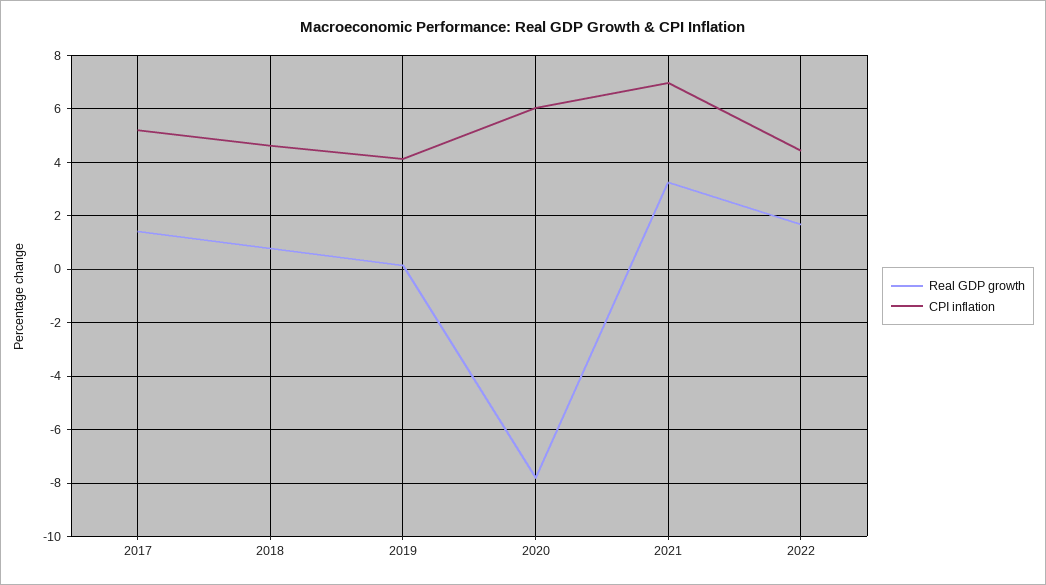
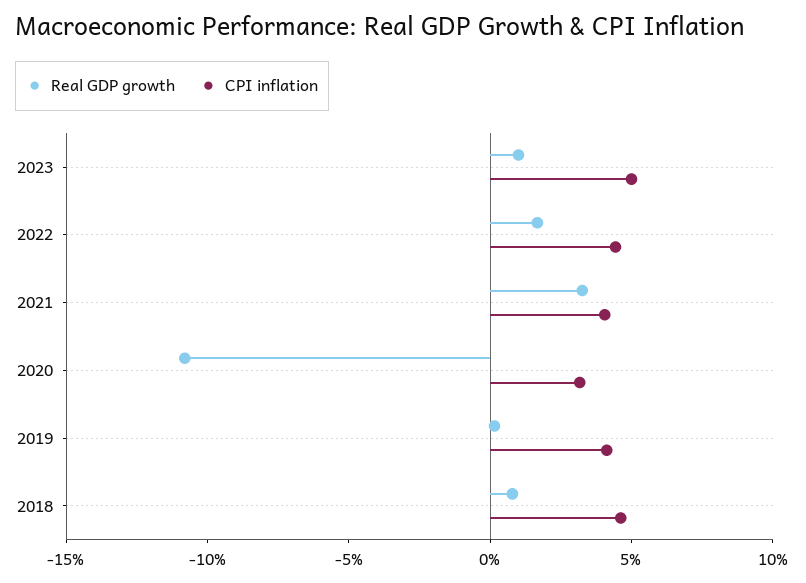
Real GDP growth, 2017: 1.5 -> none
CPI inflation, 2017: 5.25 -> none
Real GDP growth, 2020: -7.75 -> -11
CPI inflation, 2020: 6 -> 3
CPI inflation, 2021: 7 -> 4
Real GDP growth, 2023: none -> 1
CPI inflation, 2023: none -> 5

